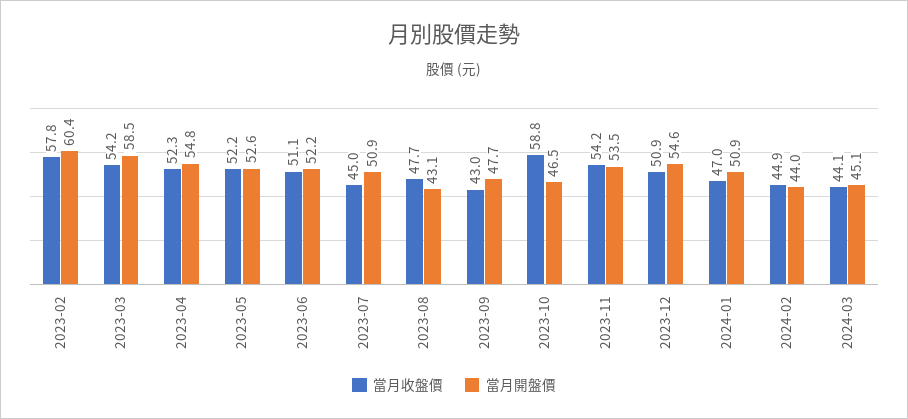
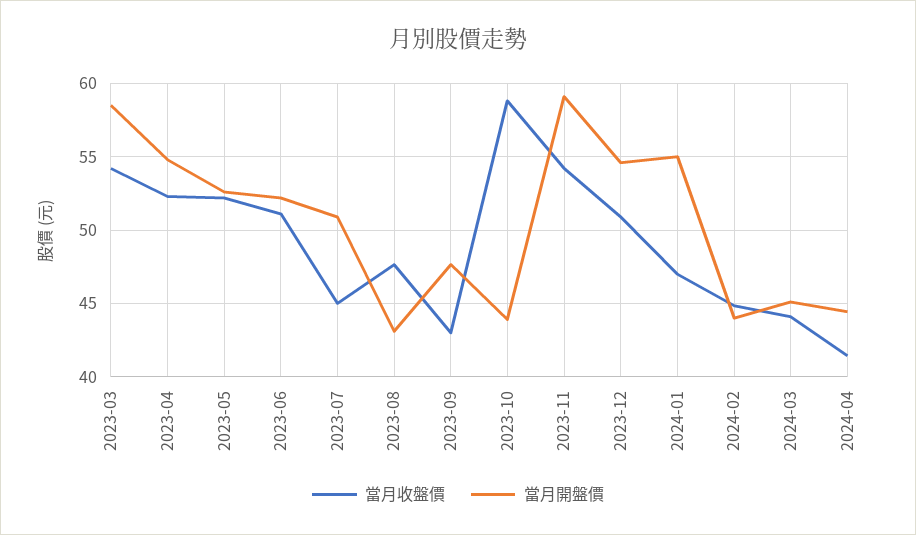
當月收盤價, 2023-02: 57.8 -> none
當月開盤價, 2023-02: 60.4 -> none
當月開盤價, 2023-10: 46.5 -> 44
當月開盤價, 2023-11: 53.5 -> 59
當月開盤價, 2024-01: 50.9 -> 55
當月收盤價, 2024-04: none -> 41.5
當月開盤價, 2024-04: none -> 44.5

